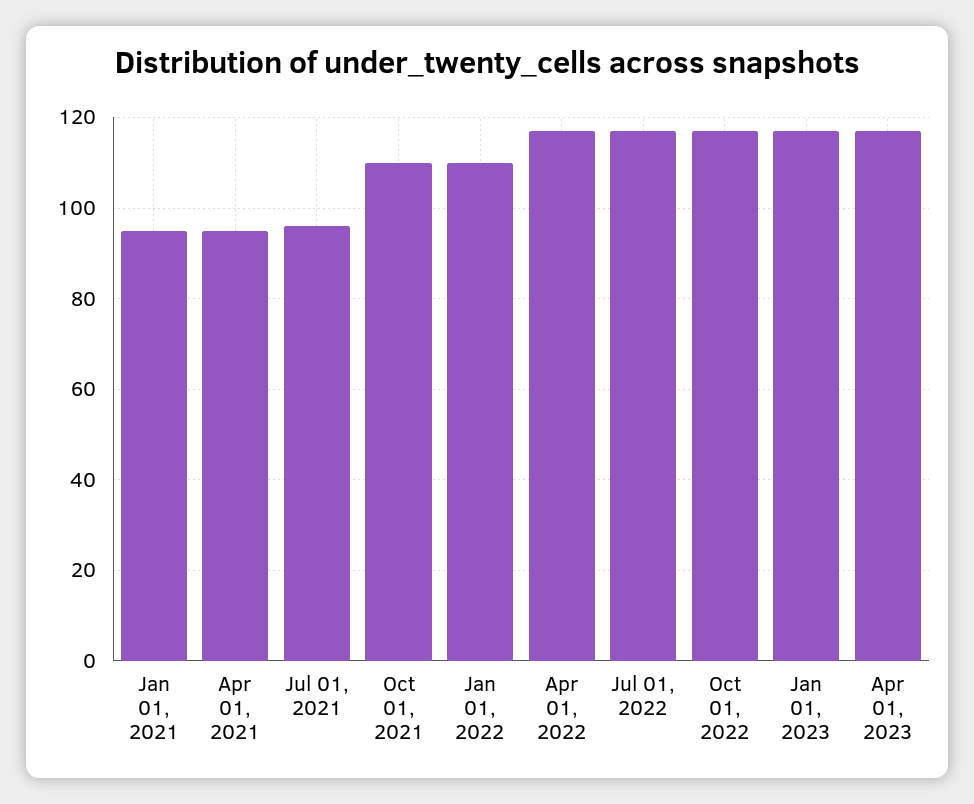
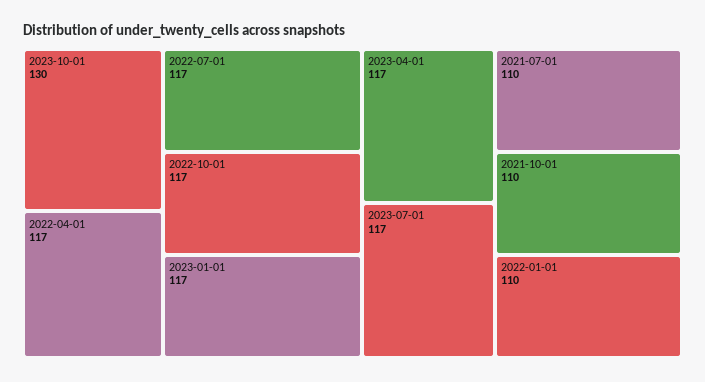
Jan 01, 2021: 95 -> none
Apr 01, 2021: 95 -> none
Jul 01, 2021: 95 -> 110
2023-10-01: none -> 130
2023-07-01: none -> 117

